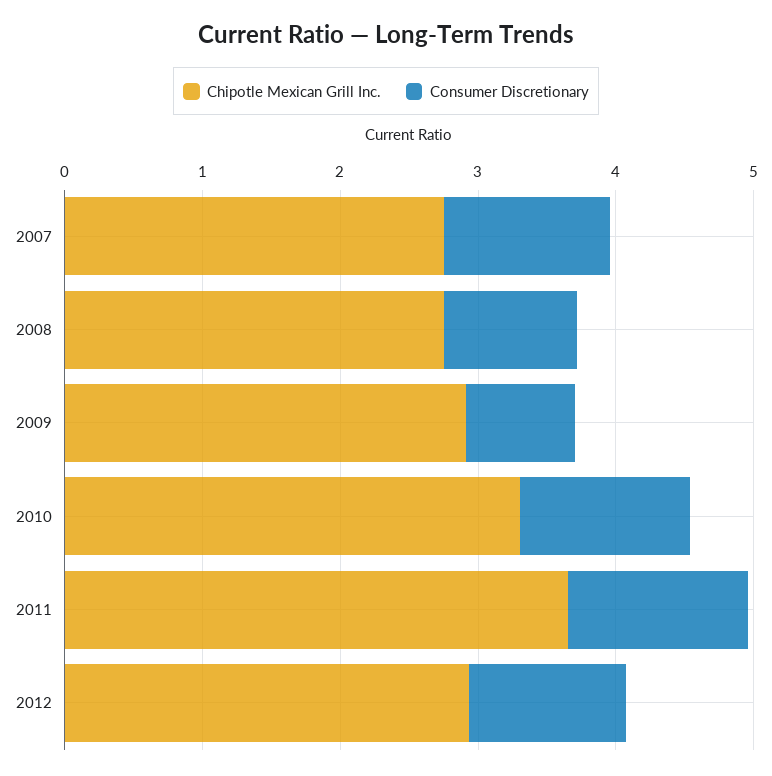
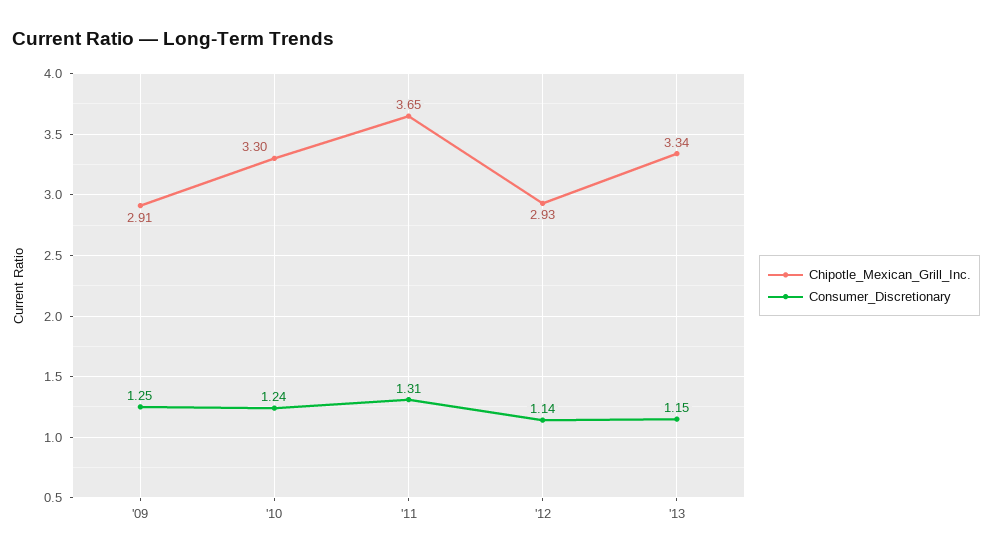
Chipotle Mexican Grill Inc., 2007: 2.8 -> none
Consumer Discretionary, 2007: 1.2 -> none
Chipotle Mexican Grill Inc., 2008: 2.8 -> none
Consumer Discretionary, 2008: 1 -> none
Consumer Discretionary, 2009: 0.8 -> 1.25
Chipotle Mexican Grill Inc., '13: none -> 3.34
Consumer Discretionary, '13: none -> 1.15

